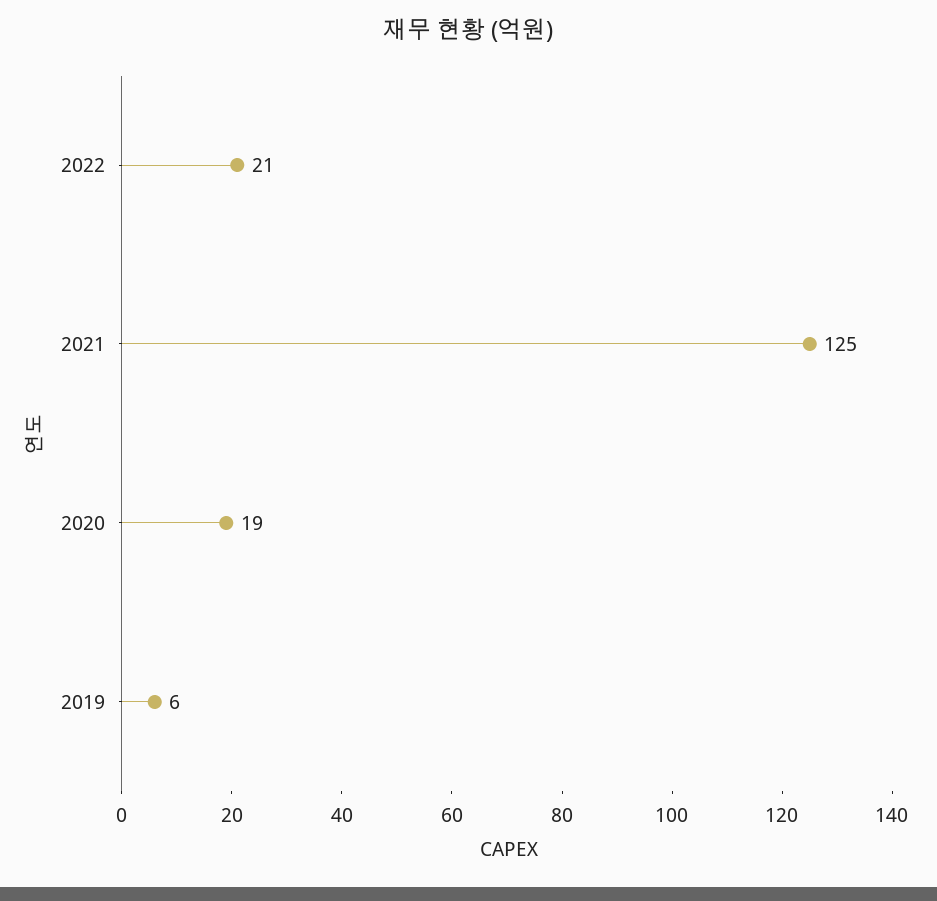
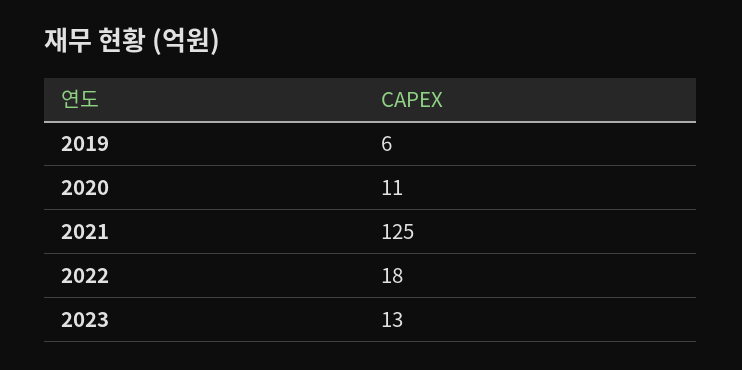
2022: 21 -> 18
2020: 19 -> 11
2023: none -> 13

